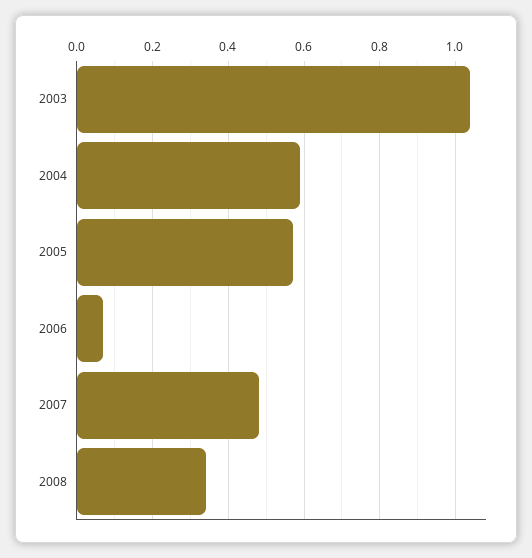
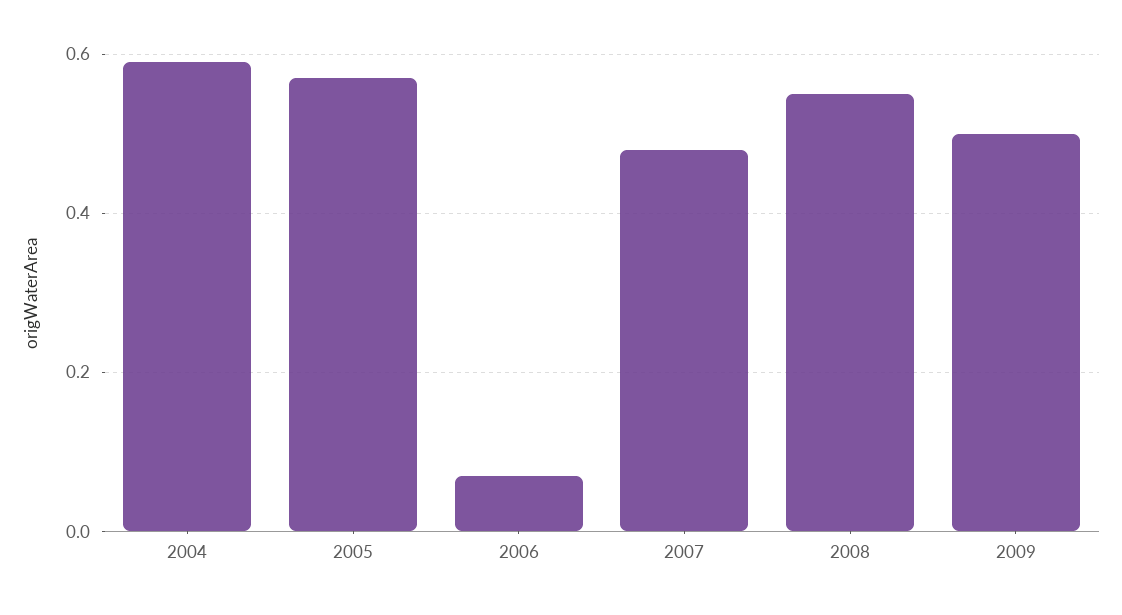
2003: 1.05 -> none
2008: 0.35 -> 0.55
2009: none -> 0.5

